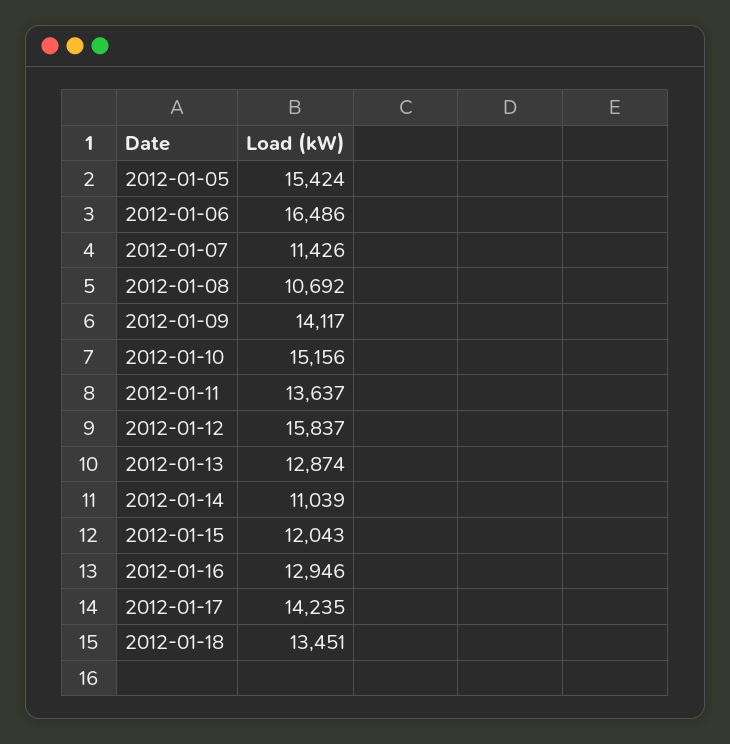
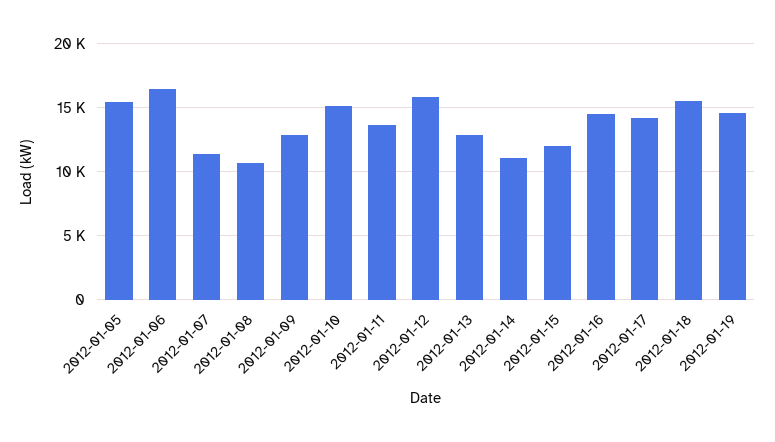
2012-01-09: 14117 -> 13000
2012-01-16: 12946 -> 14500
2012-01-18: 13451 -> 15500
2012-01-19: none -> 14500

